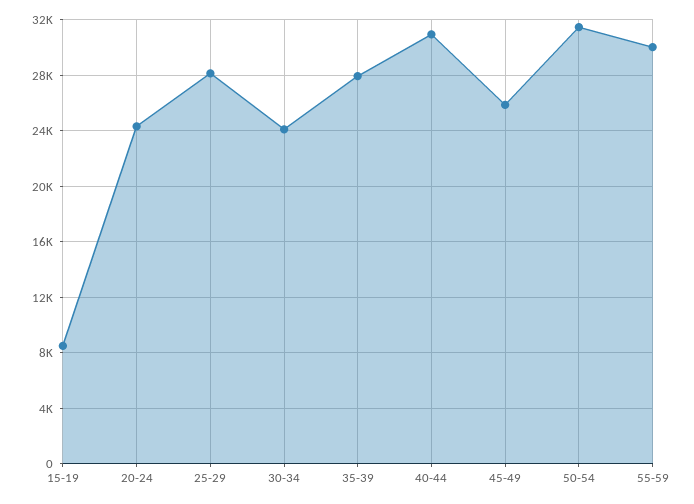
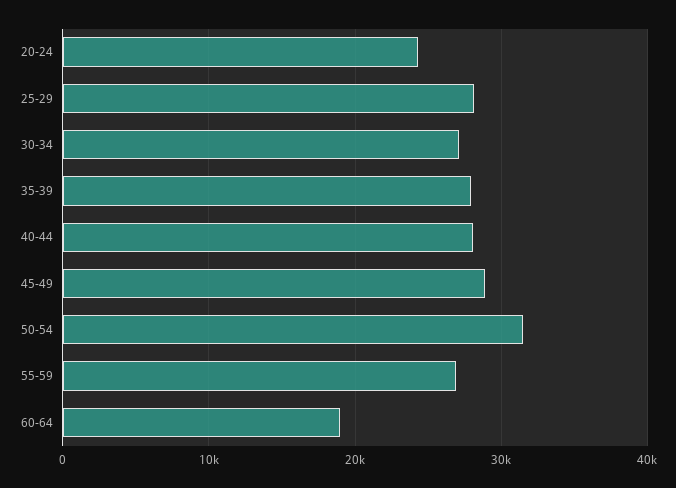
15-19: 8500 -> none
30-34: 24000 -> 27000
40-44: 31000 -> 28000
45-49: 26000 -> 29000
55-59: 30000 -> 27000
60-64: none -> 19000

